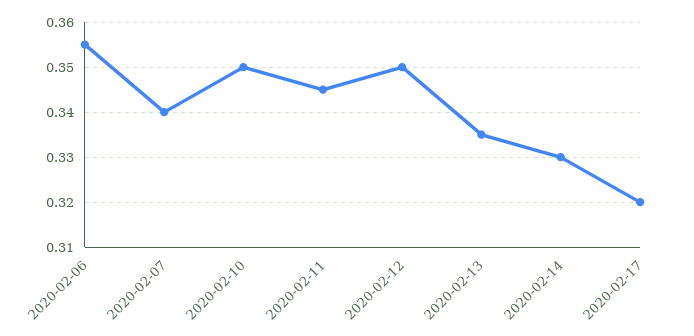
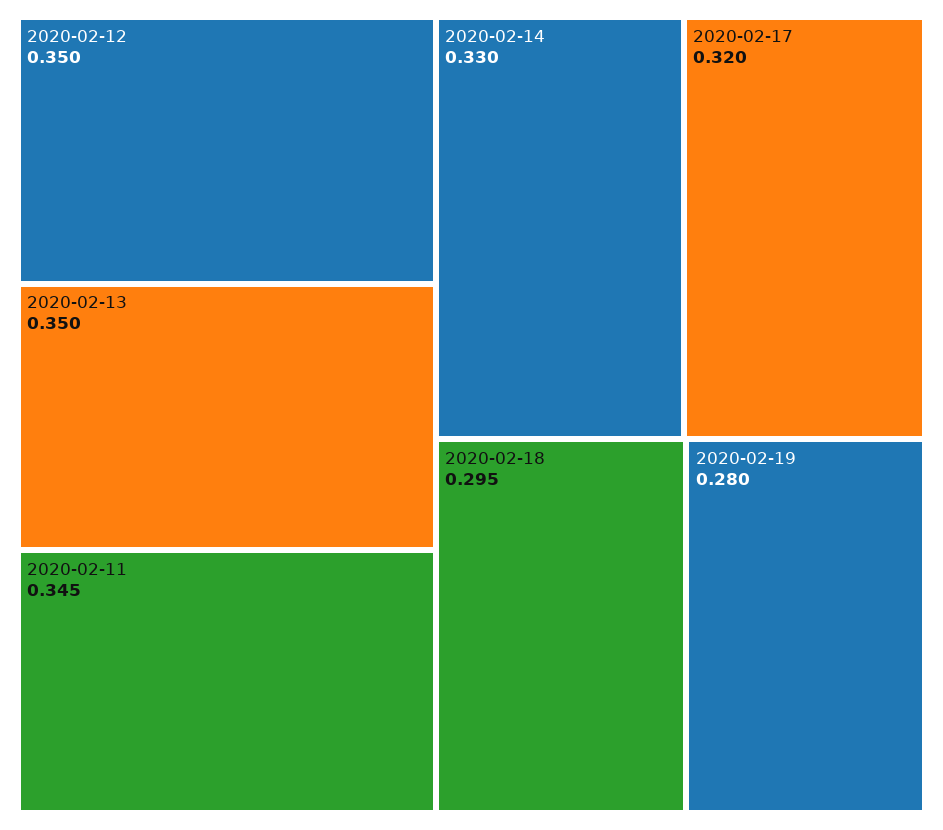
2020-02-06: 0.355 -> none
2020-02-07: 0.34 -> none
2020-02-10: 0.35 -> none
2020-02-13: 0.335 -> 0.35
2020-02-18: none -> 0.295
2020-02-19: none -> 0.28

